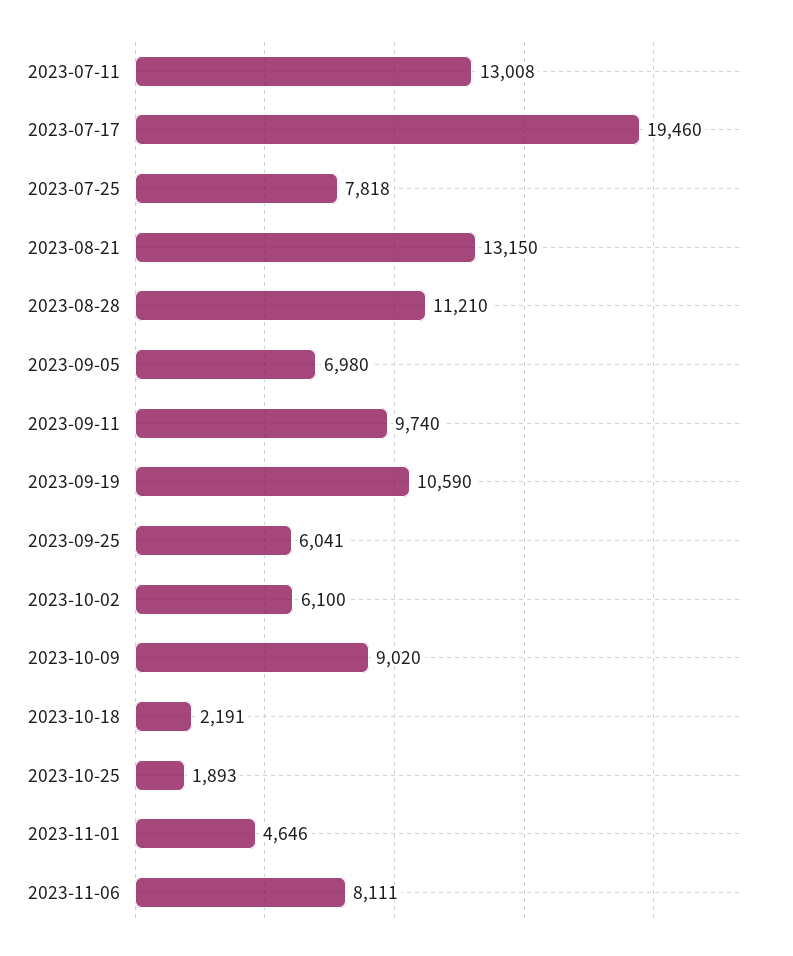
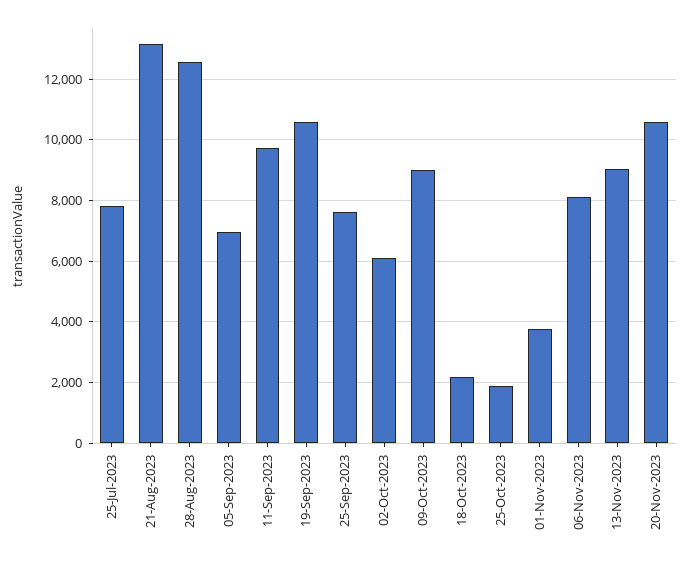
2023-07-11: 13008 -> none
2023-07-17: 19460 -> none
2023-08-28: 11210 -> 12600
2023-09-25: 6041 -> 7600
2023-11-01: 4646 -> 3800
13-Nov-2023: none -> 9000
20-Nov-2023: none -> 10600

